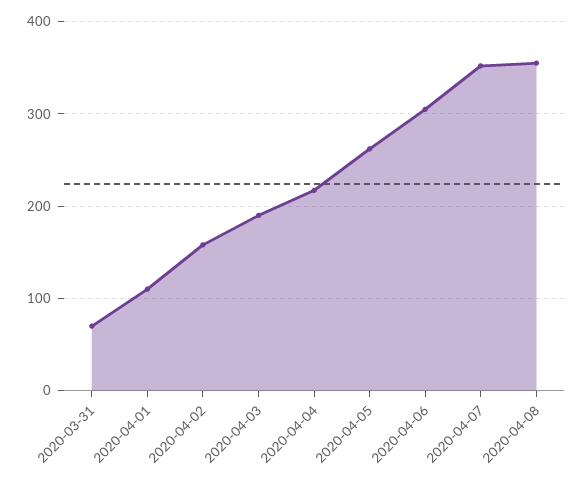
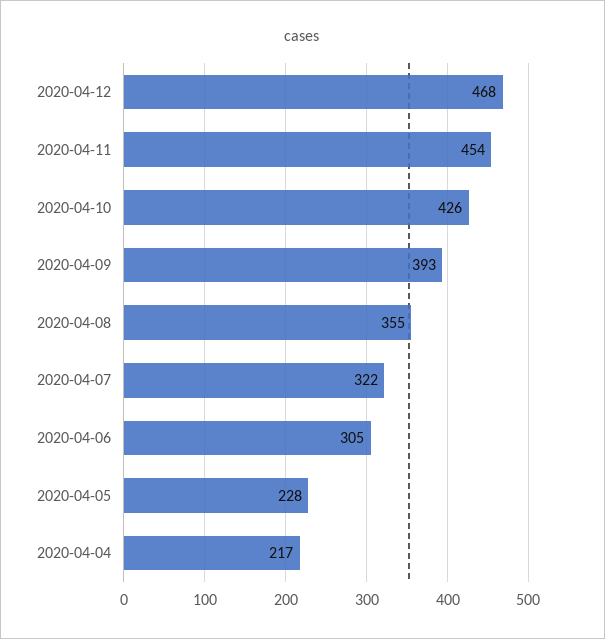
2020-03-31: 70 -> none
2020-04-01: 110 -> none
2020-04-02: 160 -> none
2020-04-03: 190 -> none
2020-04-05: 260 -> 228
2020-04-07: 350 -> 322
2020-04-12: none -> 468
2020-04-11: none -> 454
2020-04-10: none -> 426
2020-04-09: none -> 393

